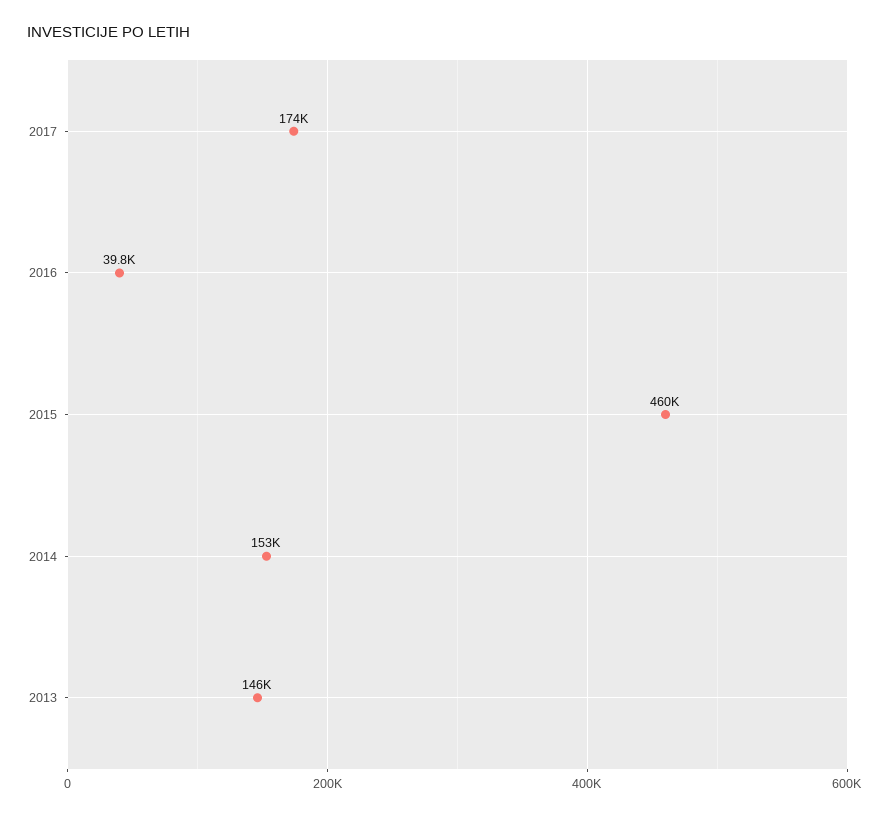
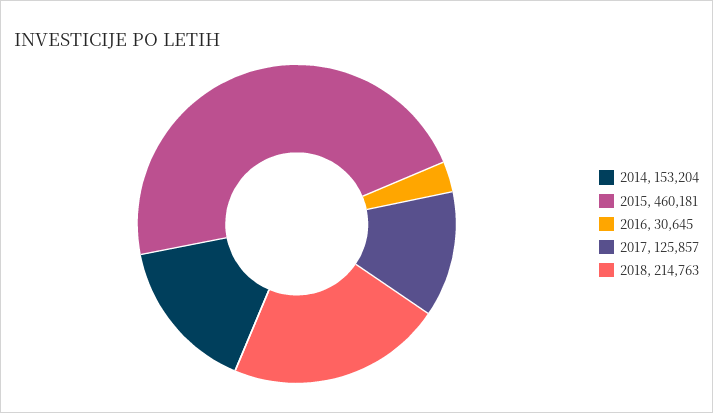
2017: 174000 -> 125857
2016: 39800 -> 30645
2013: 146000 -> none
2018: none -> 214763

